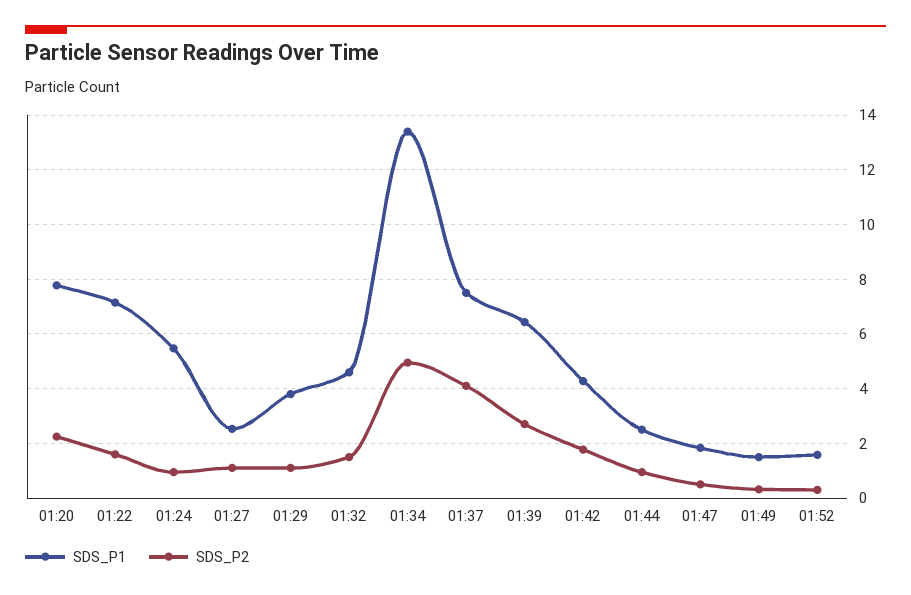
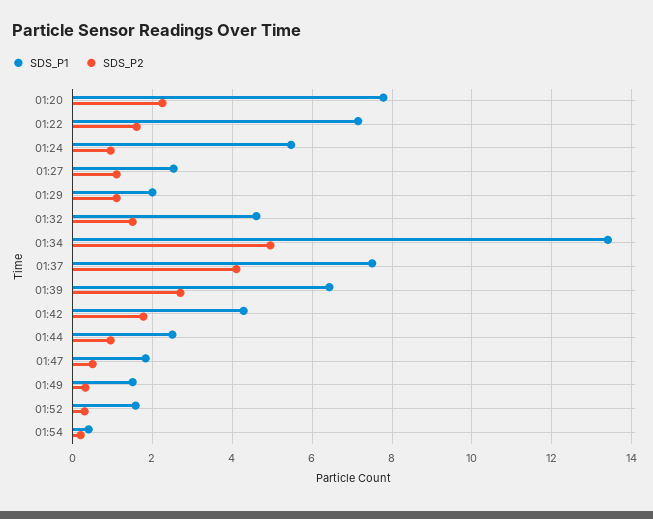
SDS_P1, 01:29: 3.75 -> 2
SDS_P1, 01:54: none -> 0.4
SDS_P2, 01:54: none -> 0.2

